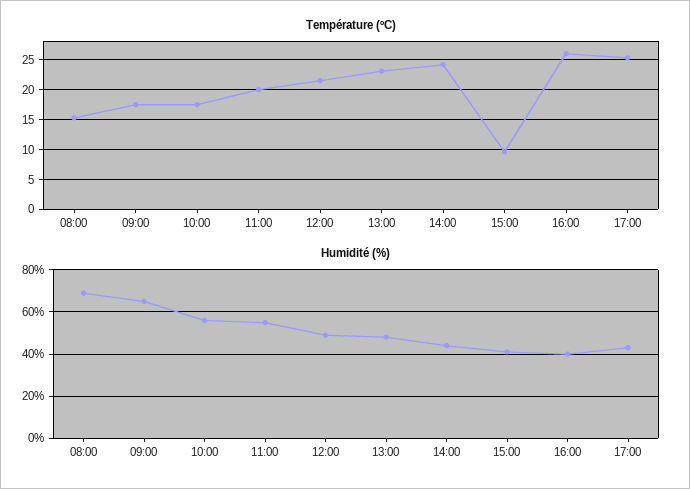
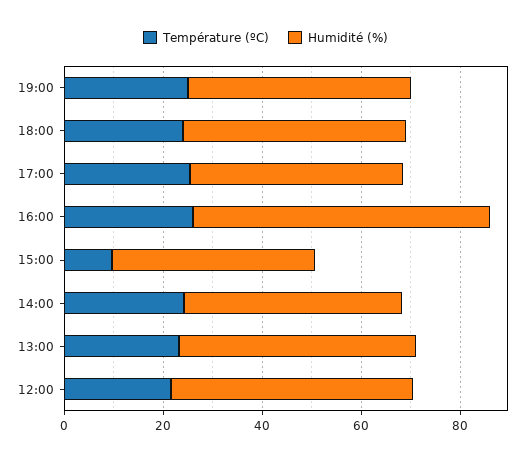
Température (ºC), 08:00: 15 -> none
Température (ºC), 09:00: 17.5 -> none
Température (ºC), 10:00: 17.5 -> none
Température (ºC), 11:00: 20 -> none
Humidité (%), 08:00: 70 -> none
Humidité (%), 09:00: 65 -> none
Humidité (%), 10:00: 55 -> none
Humidité (%), 11:00: 55 -> none
Humidité (%), 16:00: 40 -> 60
Température (ºC), 19:00: none -> 25
Humidité (%), 19:00: none -> 45
Température (ºC), 18:00: none -> 25
Humidité (%), 18:00: none -> 45

